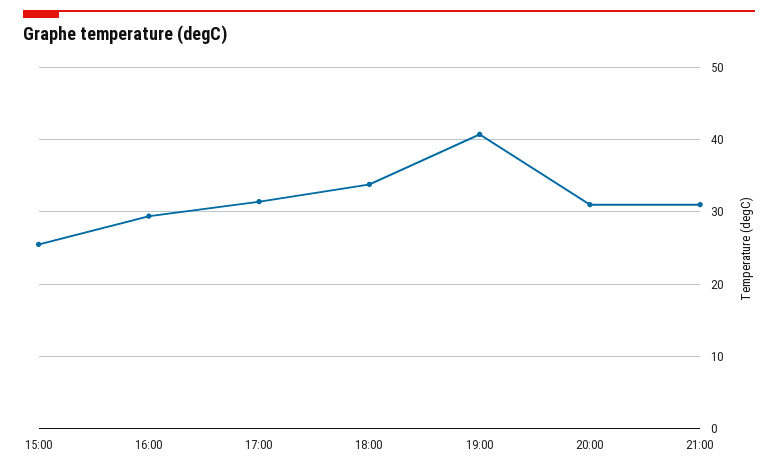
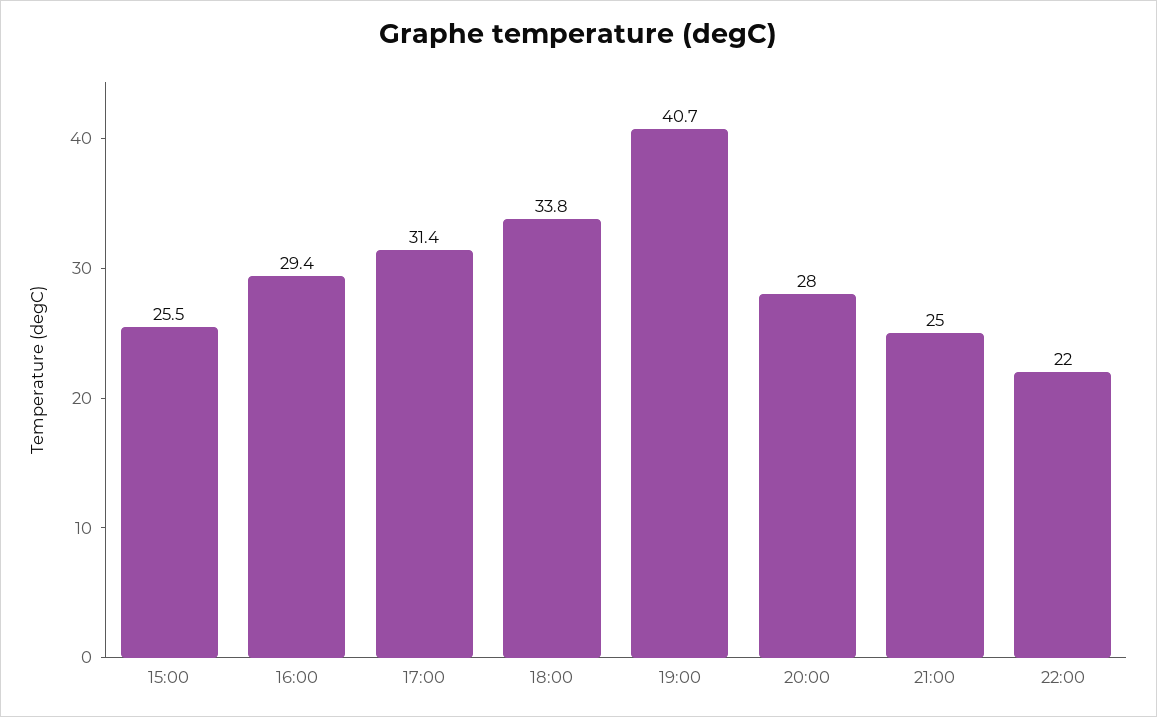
20:00: 31 -> 28
21:00: 31 -> 25
22:00: none -> 22

